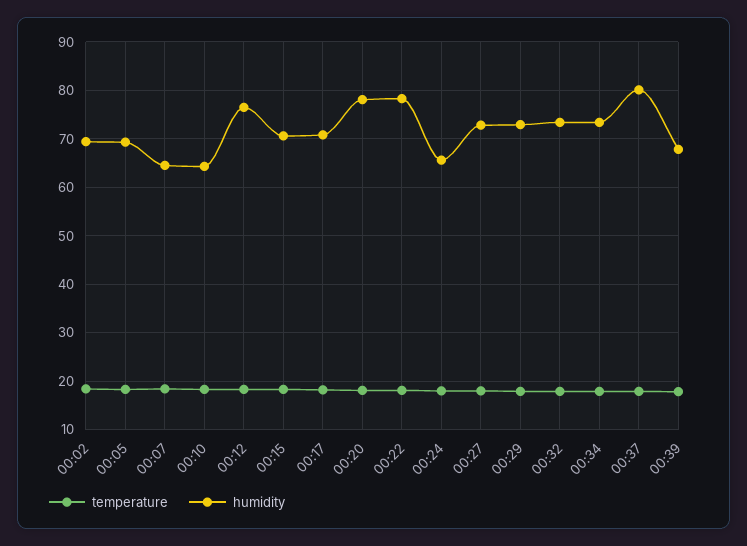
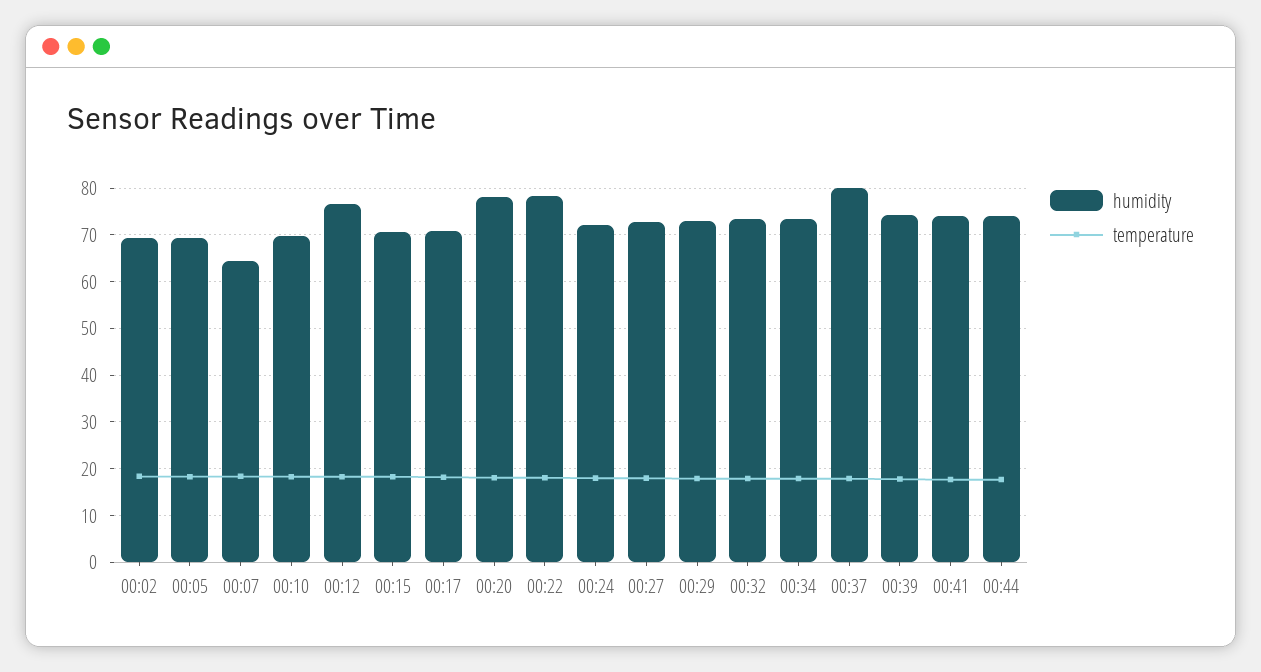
humidity, 00:10: 64 -> 70
humidity, 00:24: 66 -> 72
humidity, 00:39: 68 -> 74
humidity, 00:41: none -> 74
temperature, 00:41: none -> 18
humidity, 00:44: none -> 74
temperature, 00:44: none -> 18

